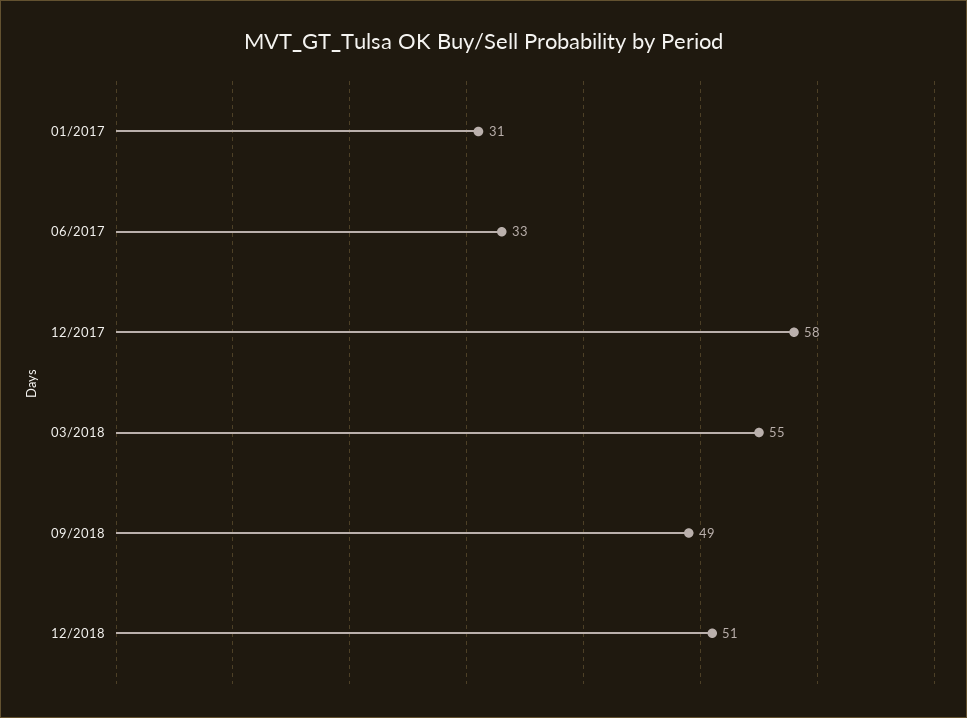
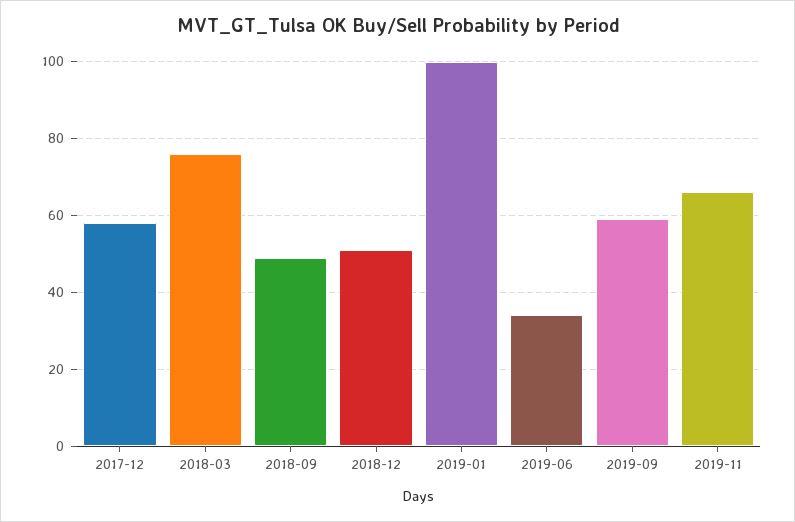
01/2017: 31 -> none
06/2017: 33 -> none
03/2018: 55 -> 75
2019-01: none -> 100
2019-06: none -> 35
2019-09: none -> 60
2019-11: none -> 65

